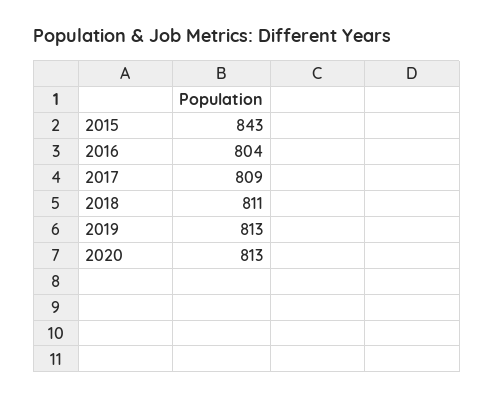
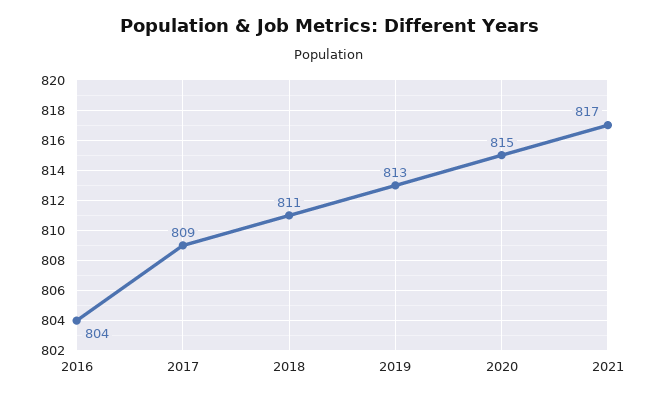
2015: 843 -> none
2020: 813 -> 815
2021: none -> 817

